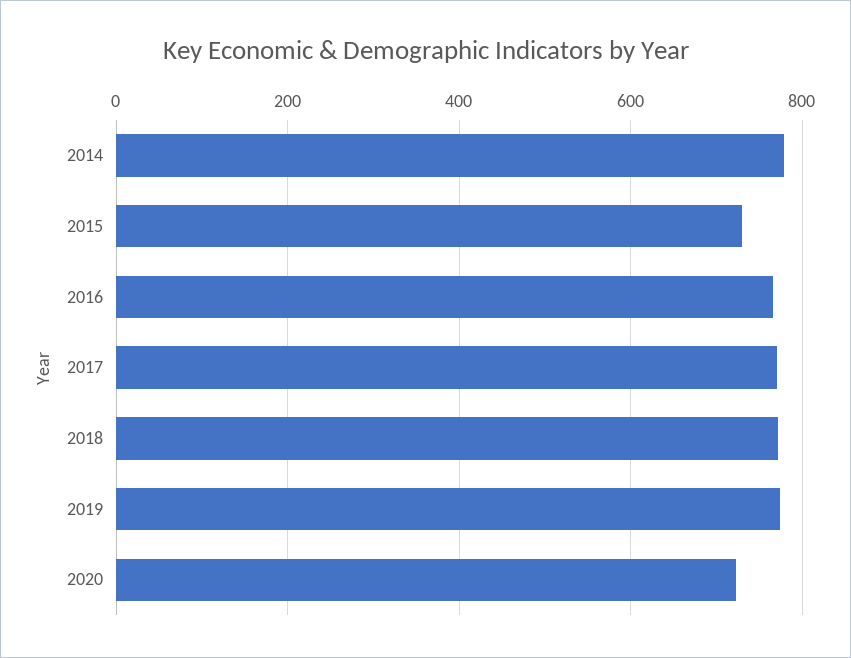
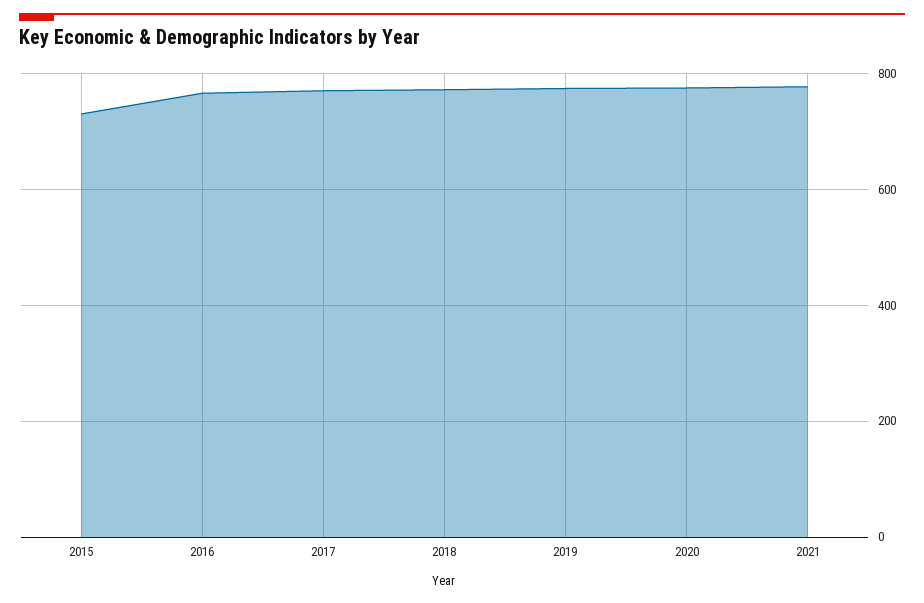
2014: 780 -> none
2020: 720 -> 780
2021: none -> 780

